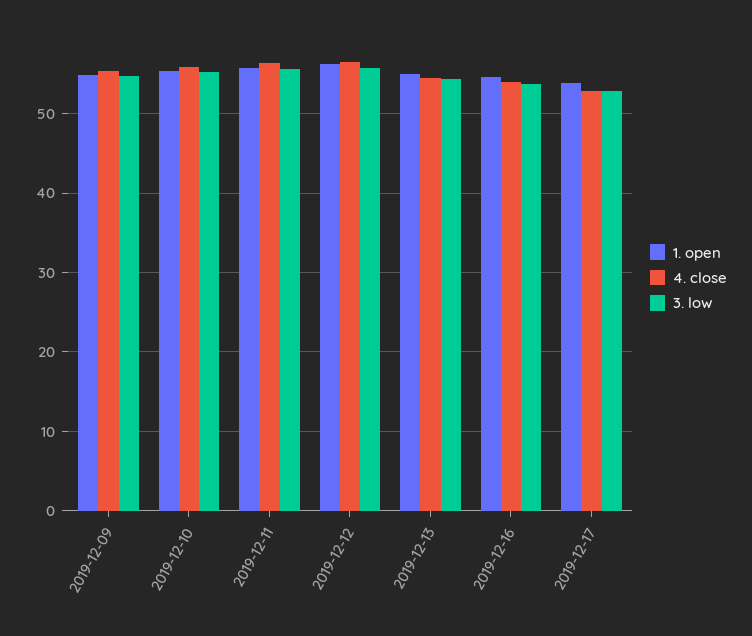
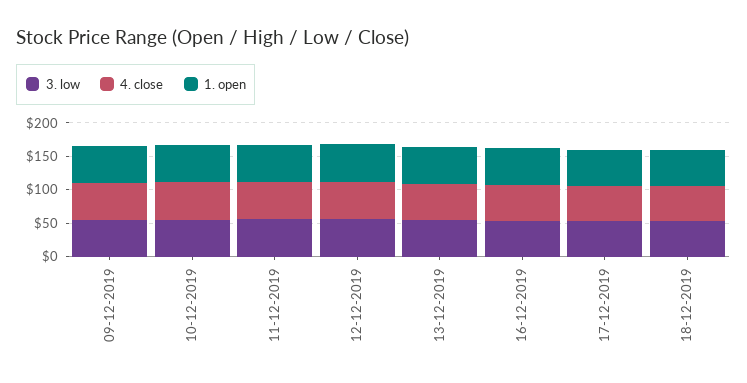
3. low, 18-12-2019: none -> 50
4. close, 18-12-2019: none -> 50
1. open, 18-12-2019: none -> 50

